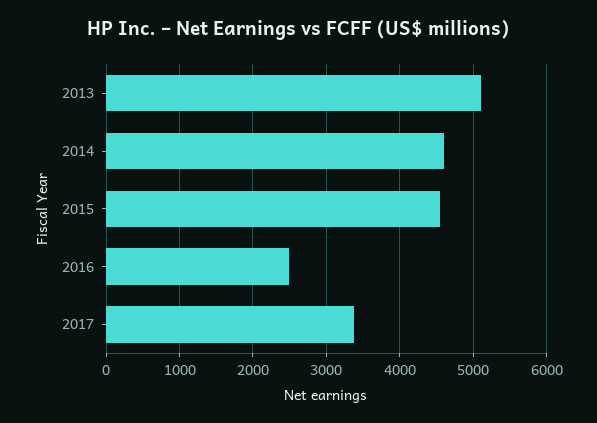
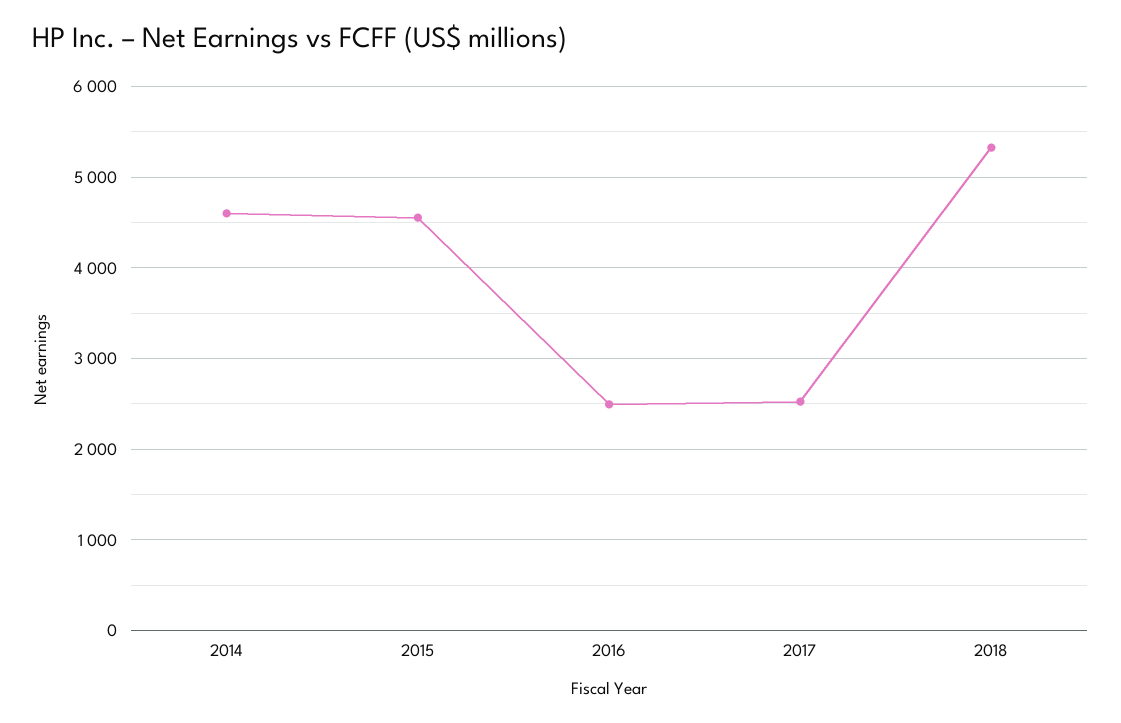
2013: 5100 -> none
2017: 3400 -> 2500
2018: none -> 5300

